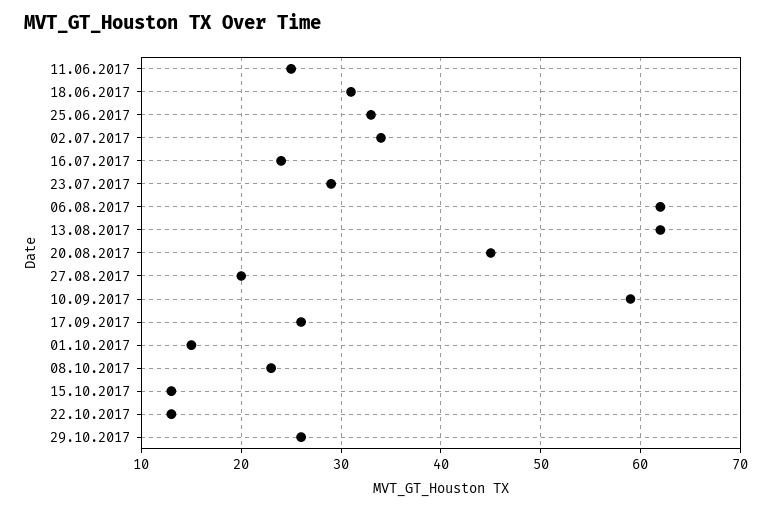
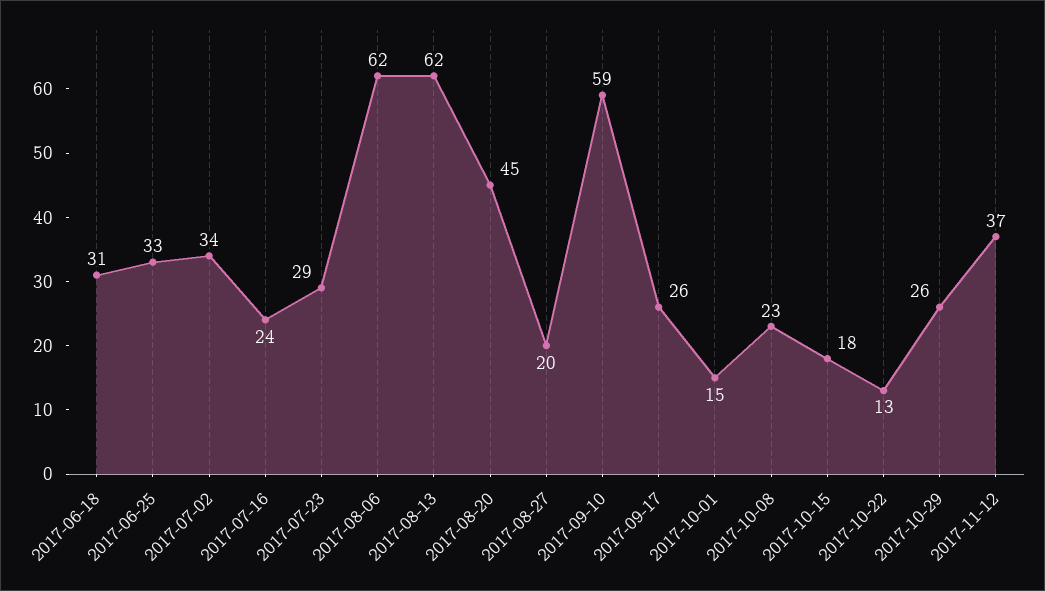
11.06.2017: 25 -> none
15.10.2017: 13 -> 18
2017-11-12: none -> 37

